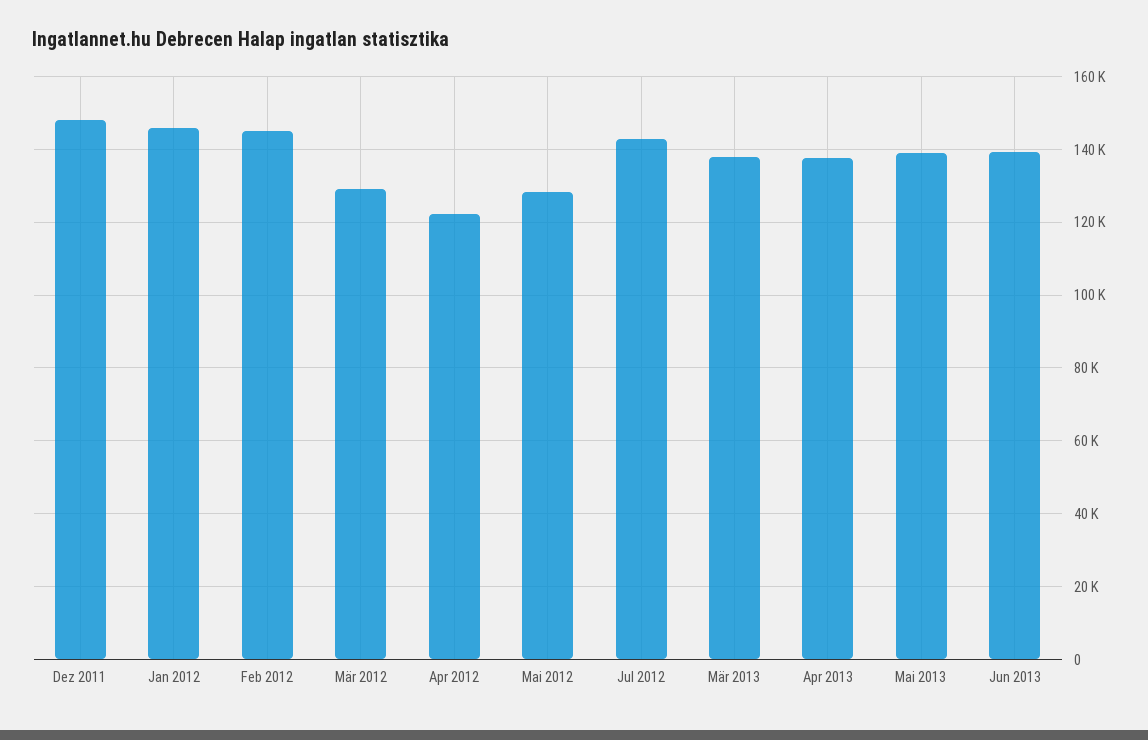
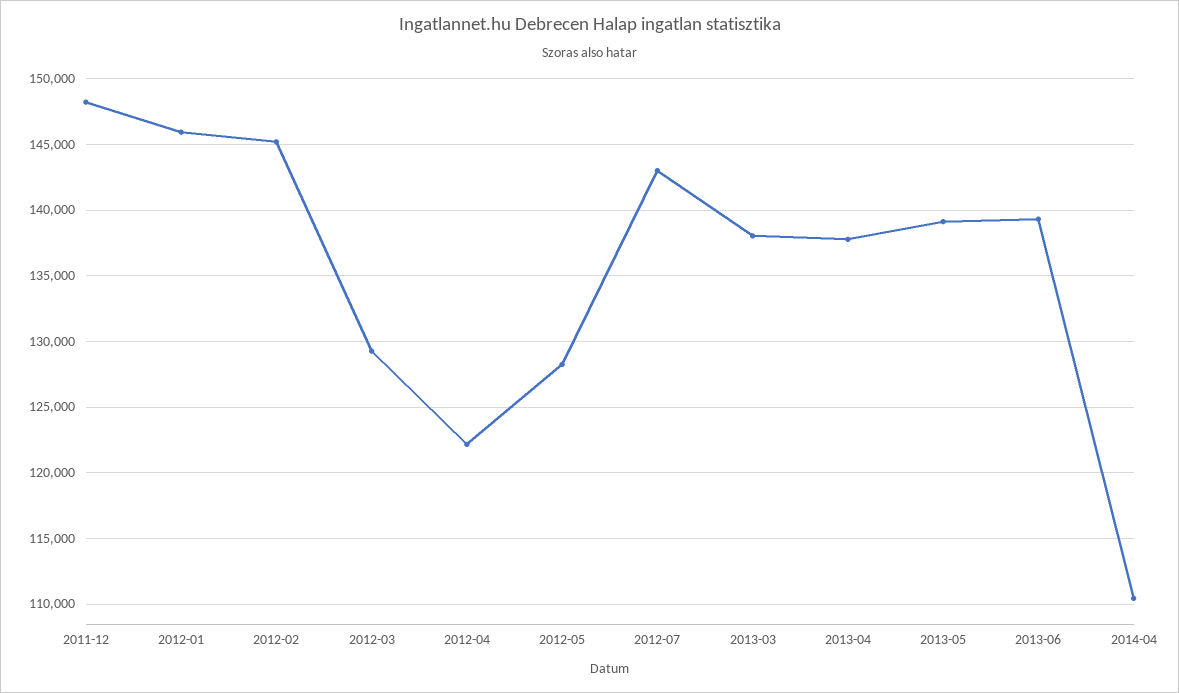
2014-04: none -> 110500

